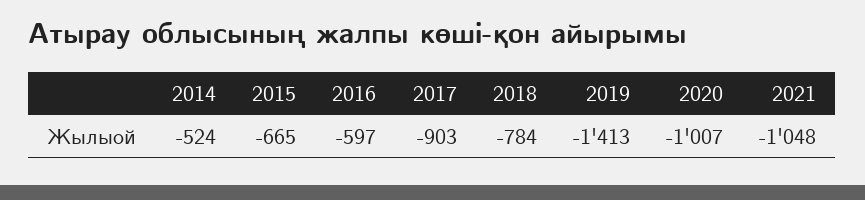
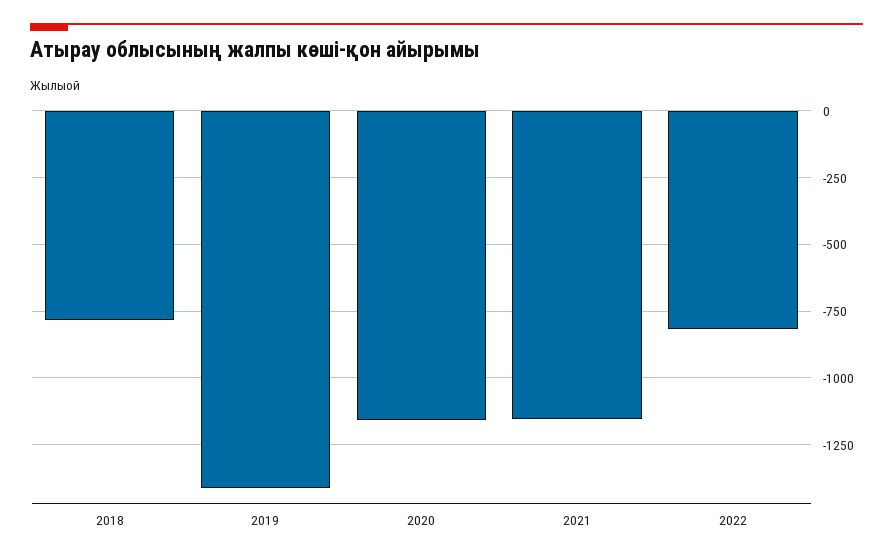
2014: -524 -> none
2015: -665 -> none
2016: -597 -> none
2017: -903 -> none
2020: -1007 -> -1150
2021: -1048 -> -1150
2022: none -> -825

